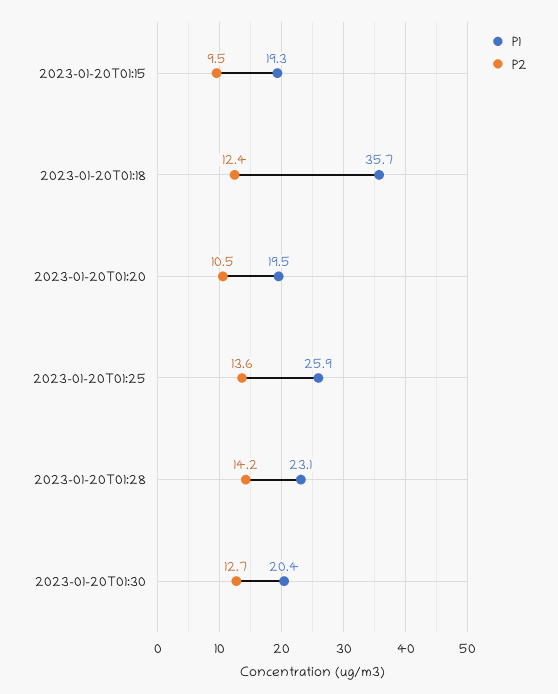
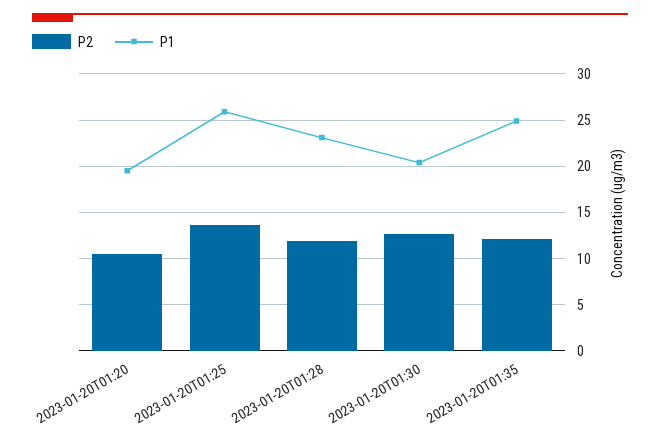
P1, 2023-01-20T01:15: 19.3 -> none
P2, 2023-01-20T01:15: 9.5 -> none
P1, 2023-01-20T01:18: 35.7 -> none
P2, 2023-01-20T01:18: 12.4 -> none
P2, 2023-01-20T01:28: 14.2 -> 12
P2, 2023-01-20T01:35: none -> 12
P1, 2023-01-20T01:35: none -> 25

